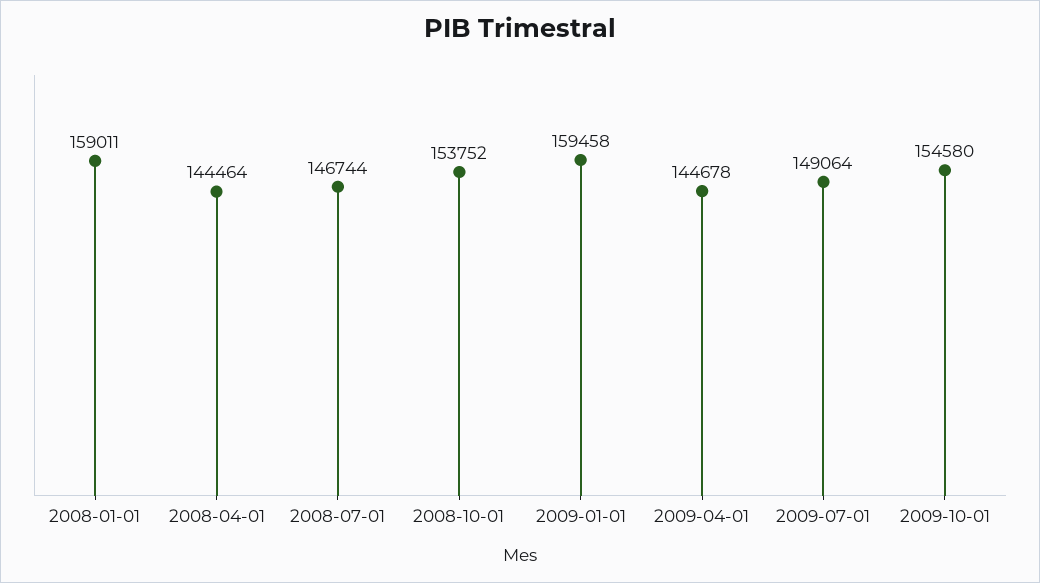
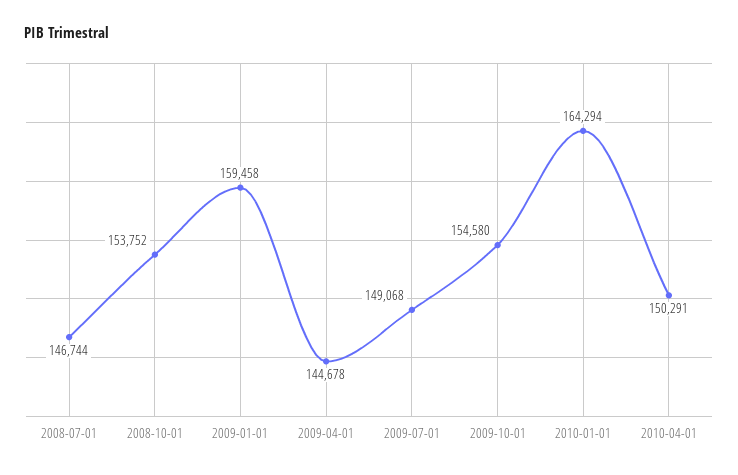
2008-01-01: 159011 -> none
2008-04-01: 144464 -> none
2009-07-01: 149064 -> 149068
2010-01-01: none -> 164294
2010-04-01: none -> 150291

